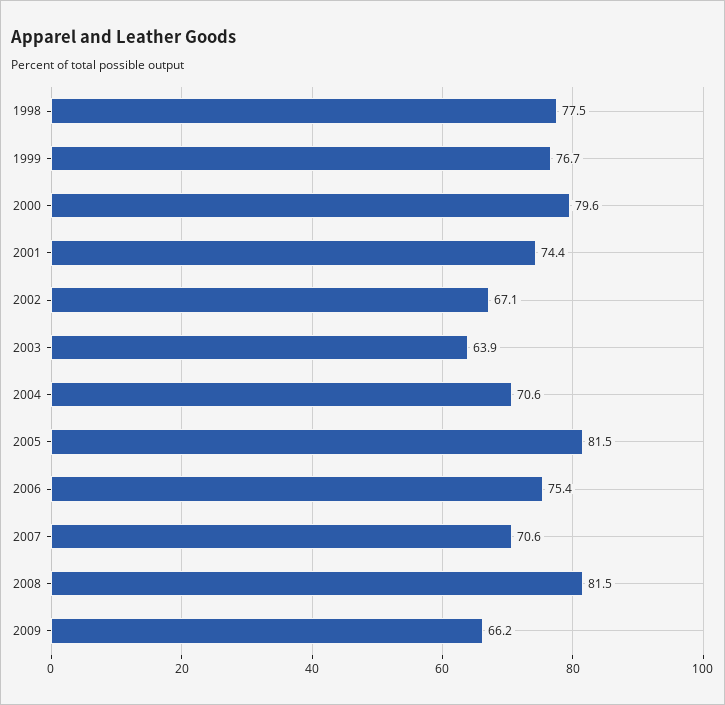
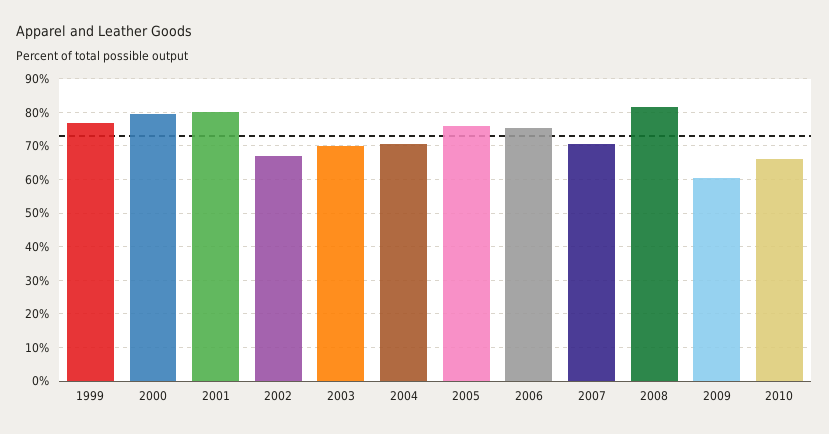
1998: 77.5 -> none
2001: 74.4 -> 80
2003: 63.9 -> 70
2005: 81.5 -> 76
2009: 66.2 -> 60
2010: none -> 66

